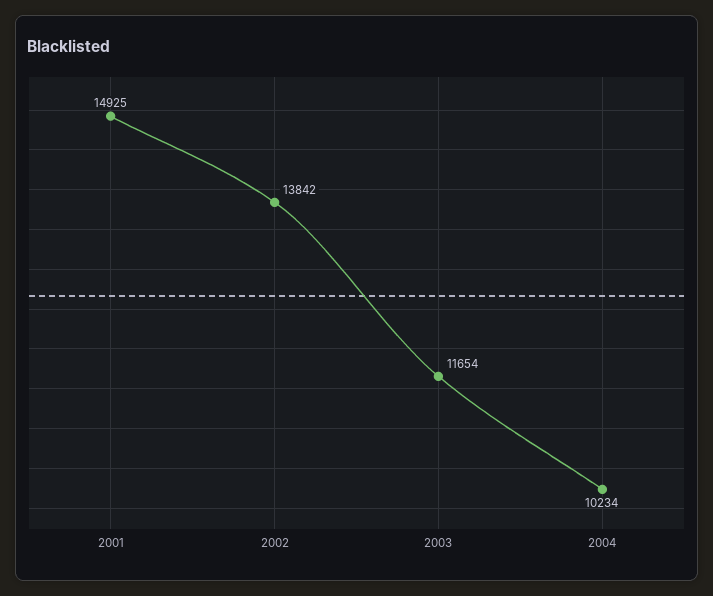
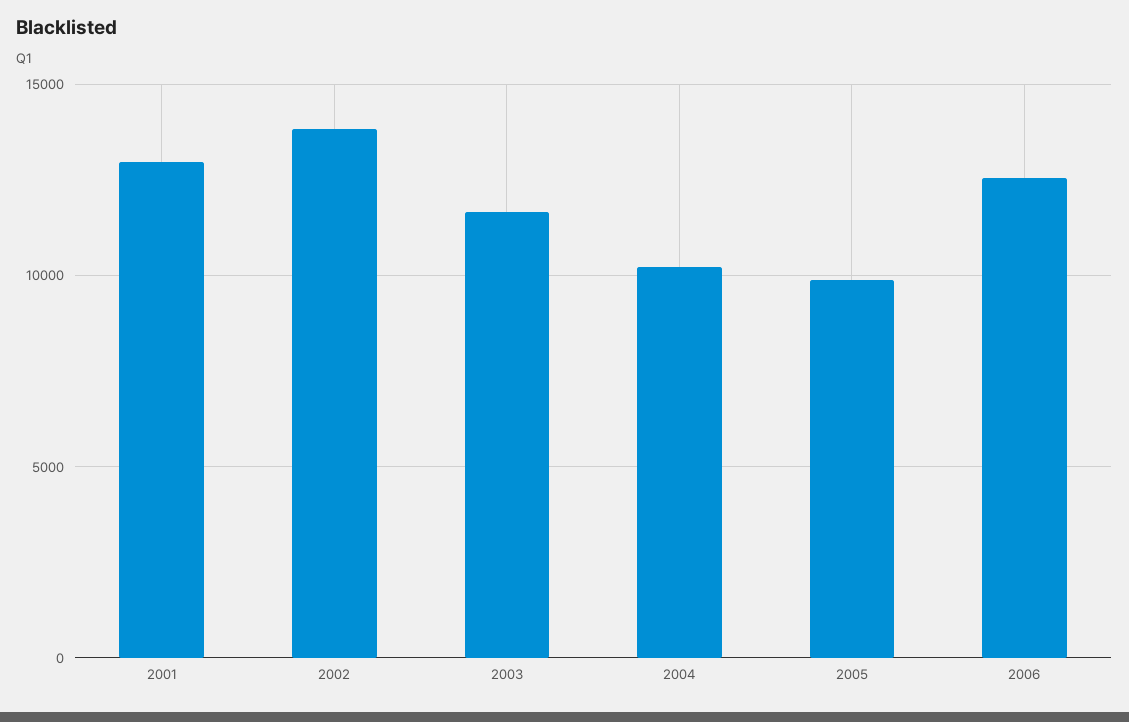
2001: 14925 -> 13000
2005: none -> 10000
2006: none -> 12500

